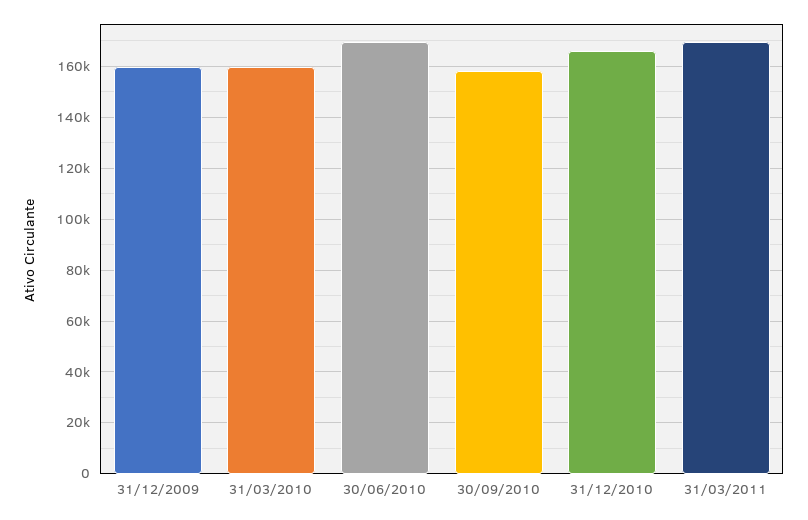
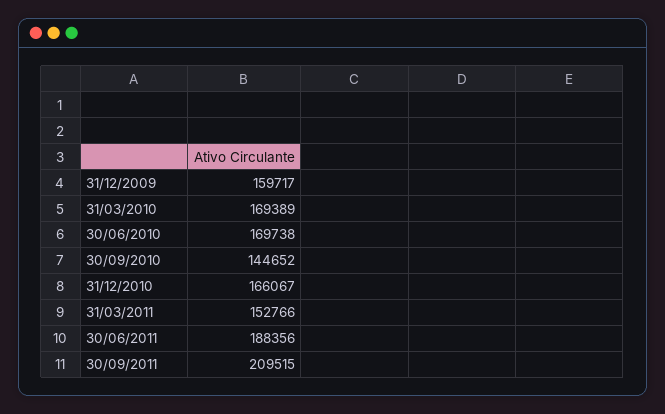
31/03/2010: 160000 -> 169389
30/09/2010: 157500 -> 144652
31/03/2011: 170000 -> 152766
30/06/2011: none -> 188356
30/09/2011: none -> 209515

